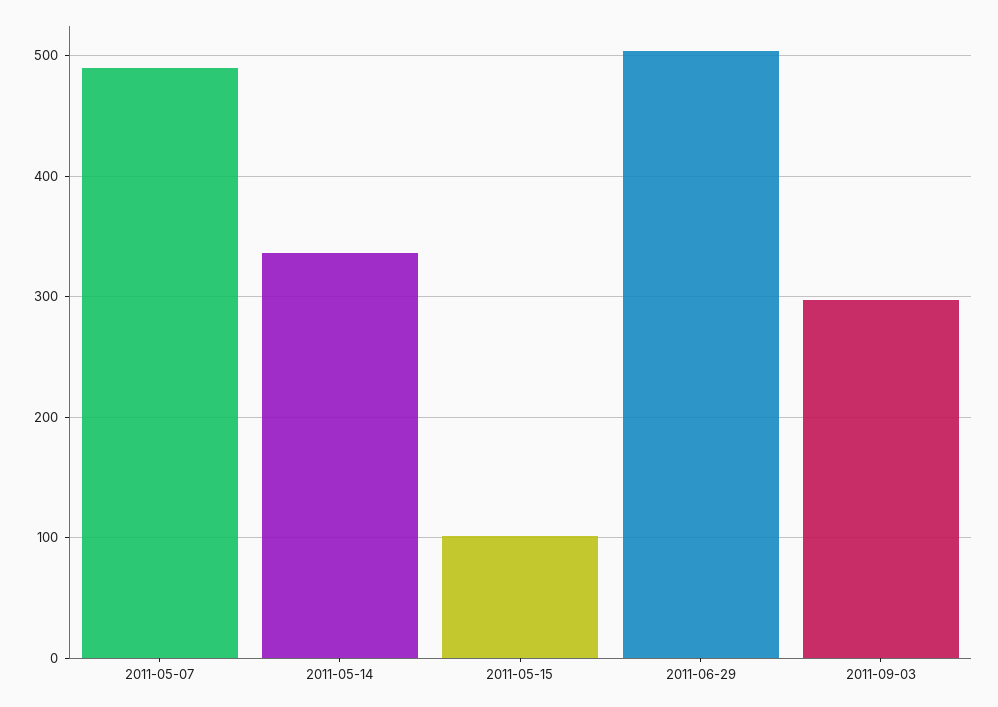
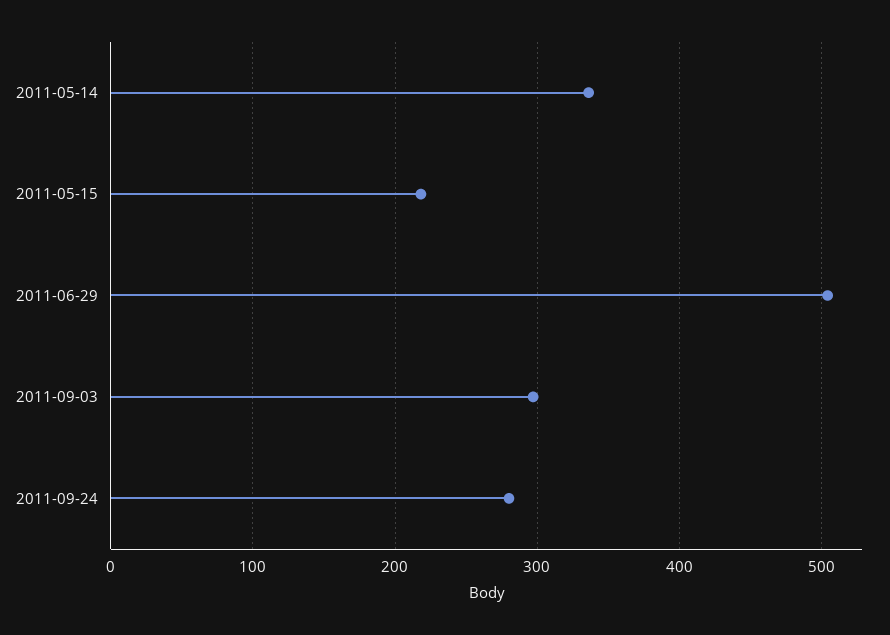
2011-05-07: 490 -> none
2011-05-15: 100 -> 220
2011-09-24: none -> 280

